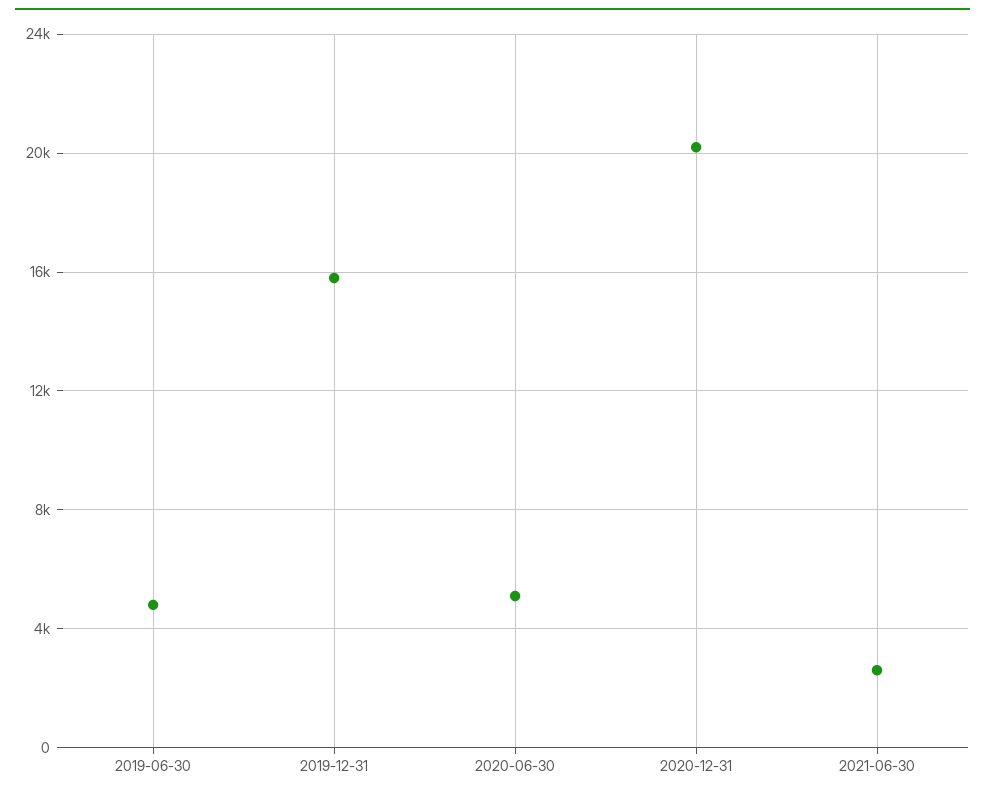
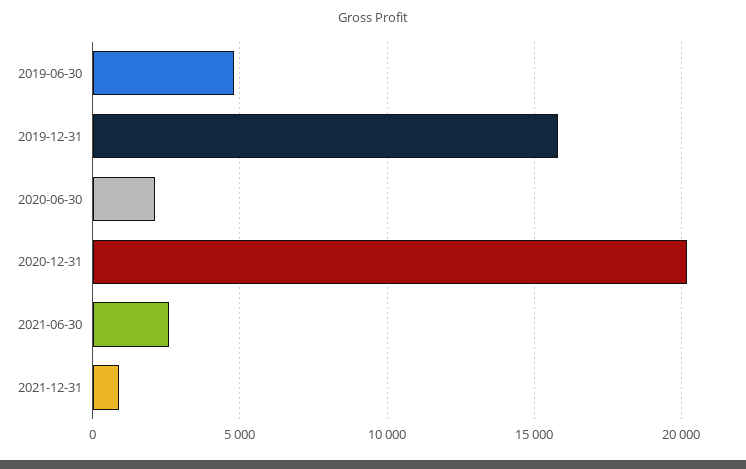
2020-06-30: 5000 -> 2000
2021-12-31: none -> 1000

